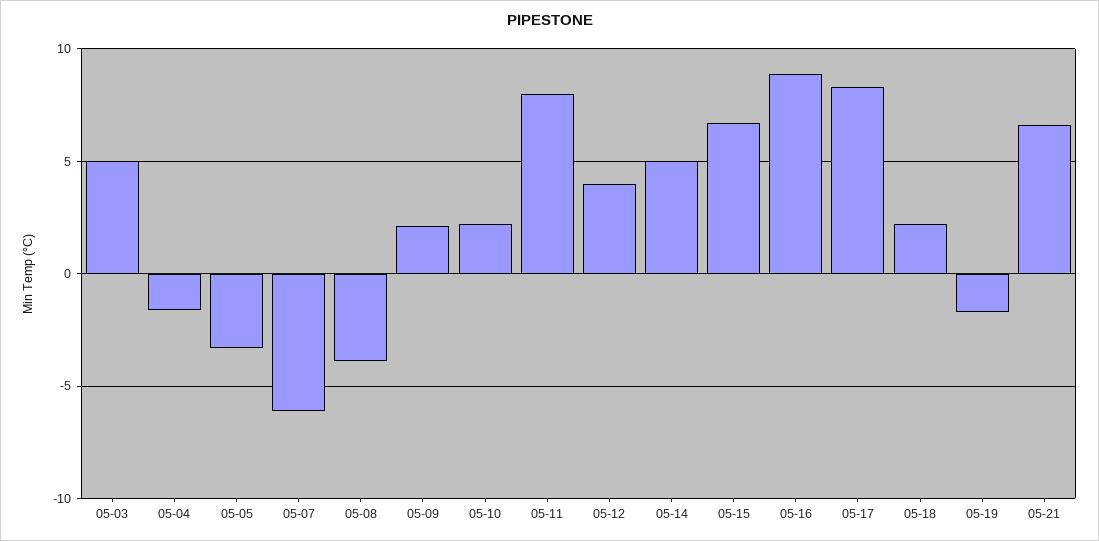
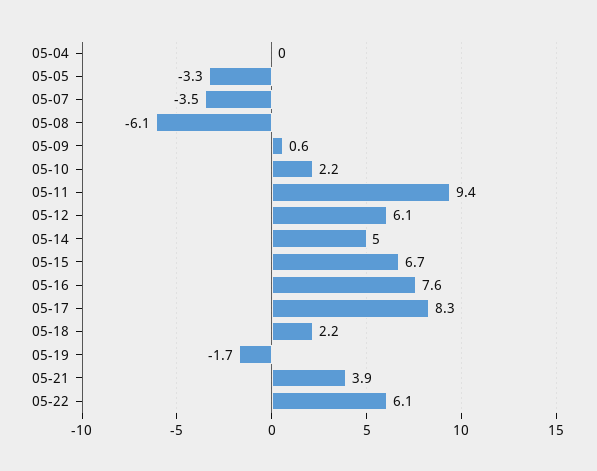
05-03: 5 -> none
05-04: -1.5 -> 0
05-07: -6 -> -3.5
05-08: -4 -> -6.1
05-09: 2 -> 0.6
05-11: 8 -> 9.4
05-12: 4 -> 6.1
05-16: 9 -> 7.6
05-21: 6.5 -> 3.9
05-22: none -> 6.1

